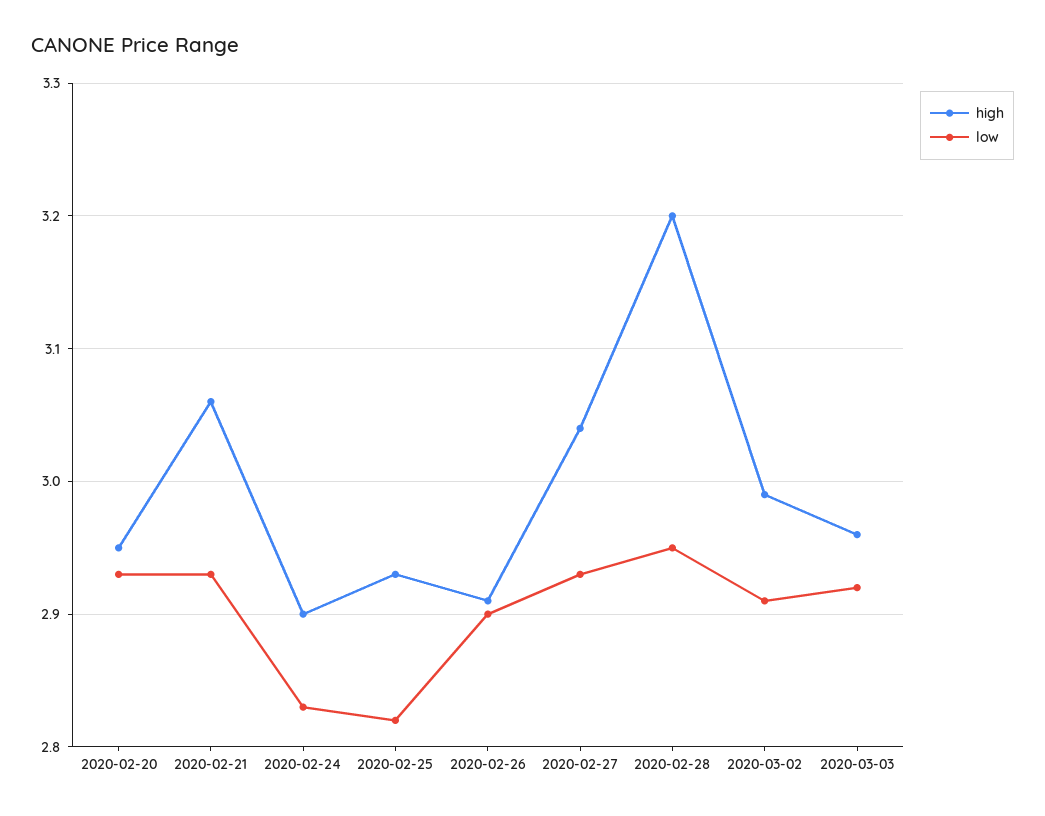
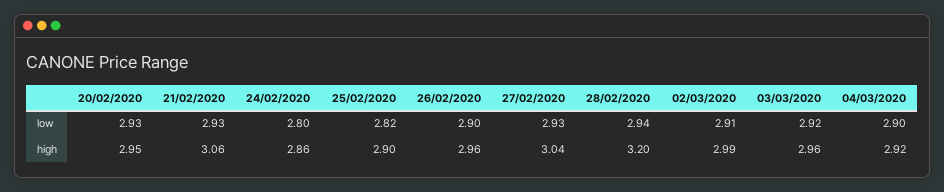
high, 2020-02-24: 2.9 -> 2.86
low, 2020-02-24: 2.83 -> 2.8
high, 2020-02-25: 2.93 -> 2.9
high, 2020-02-26: 2.91 -> 2.96
low, 2020-02-28: 2.95 -> 2.94
low, 04/03/2020: none -> 2.9
high, 04/03/2020: none -> 2.92

